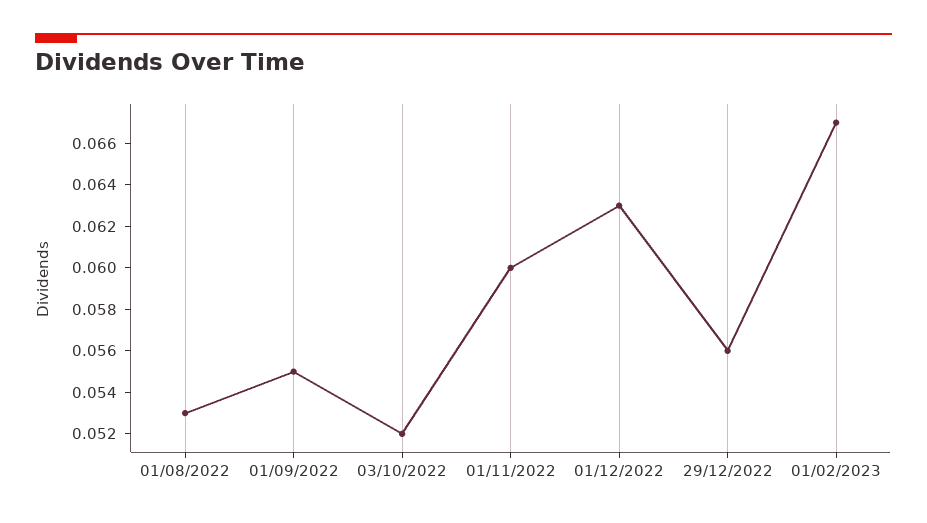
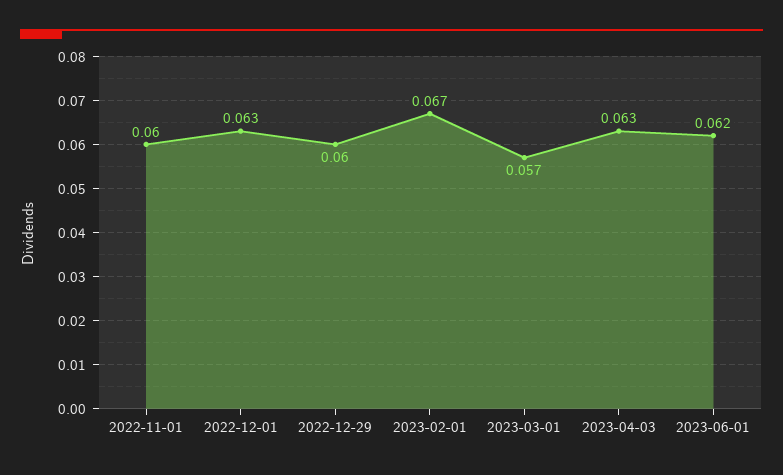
01/08/2022: 0.053 -> none
01/09/2022: 0.055 -> none
03/10/2022: 0.052 -> none
29/12/2022: 0.056 -> 0.06
2023-03-01: none -> 0.057
2023-04-03: none -> 0.063
2023-06-01: none -> 0.062

